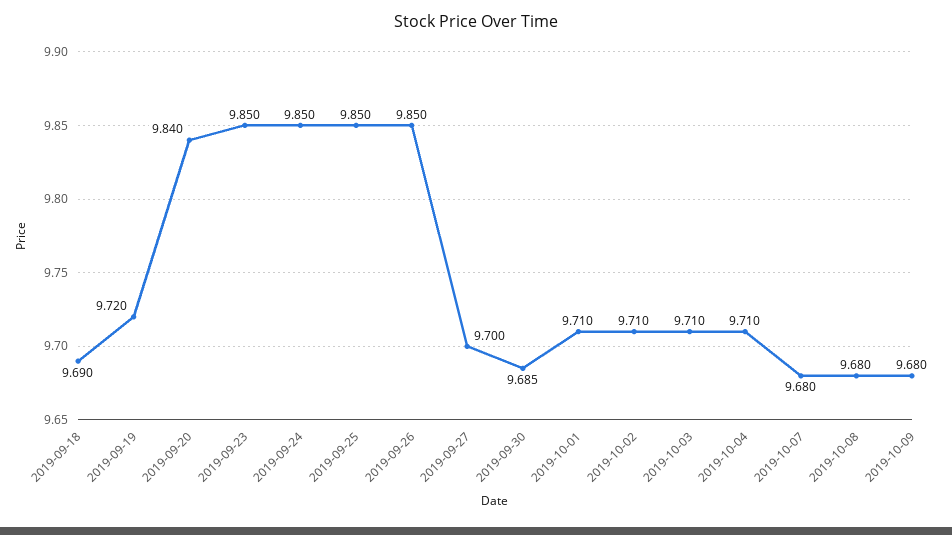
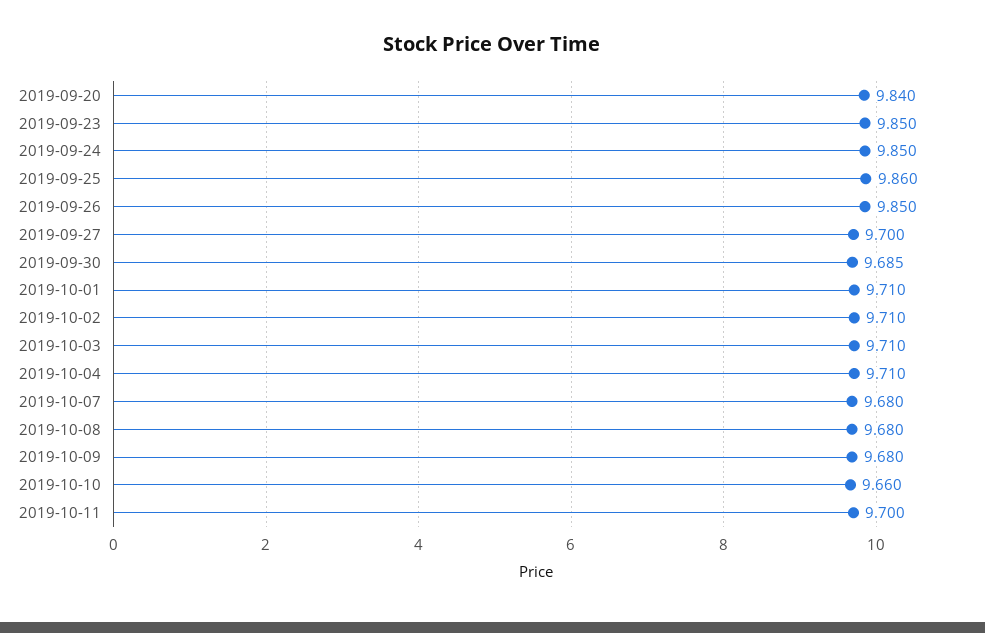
2019-09-18: 9.69 -> none
2019-09-19: 9.72 -> none
2019-09-25: 9.85 -> 9.86
2019-10-10: none -> 9.66
2019-10-11: none -> 9.7

